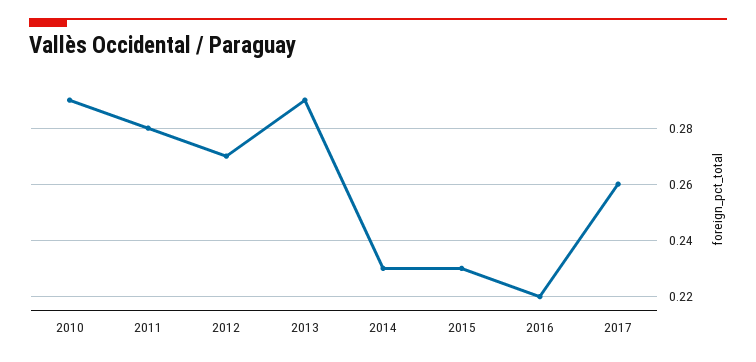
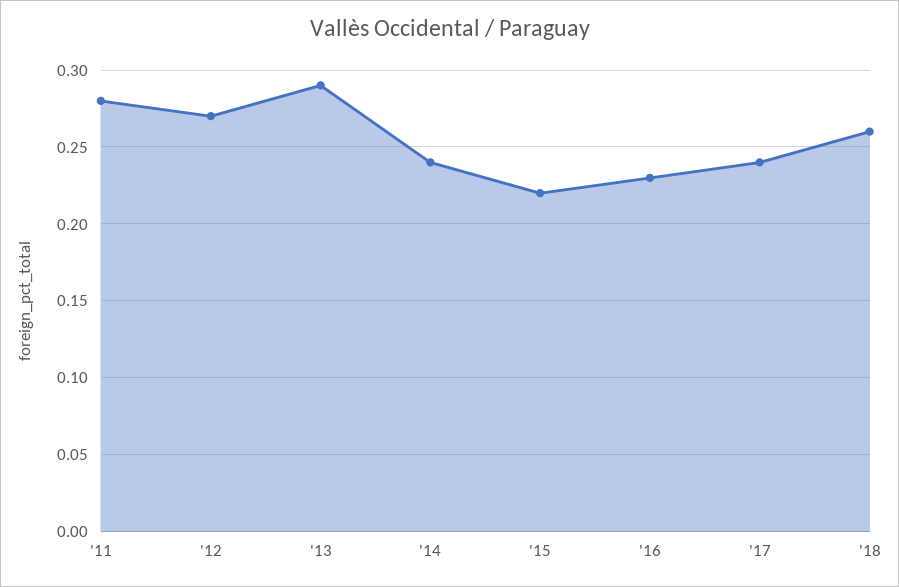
2010: 0.29 -> none
2014: 0.23 -> 0.24
2015: 0.23 -> 0.22
2016: 0.22 -> 0.23
2017: 0.26 -> 0.24
'18: none -> 0.26

